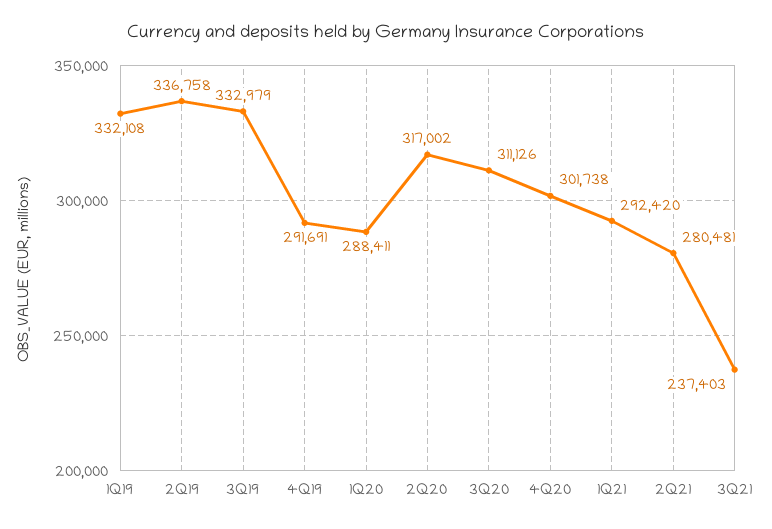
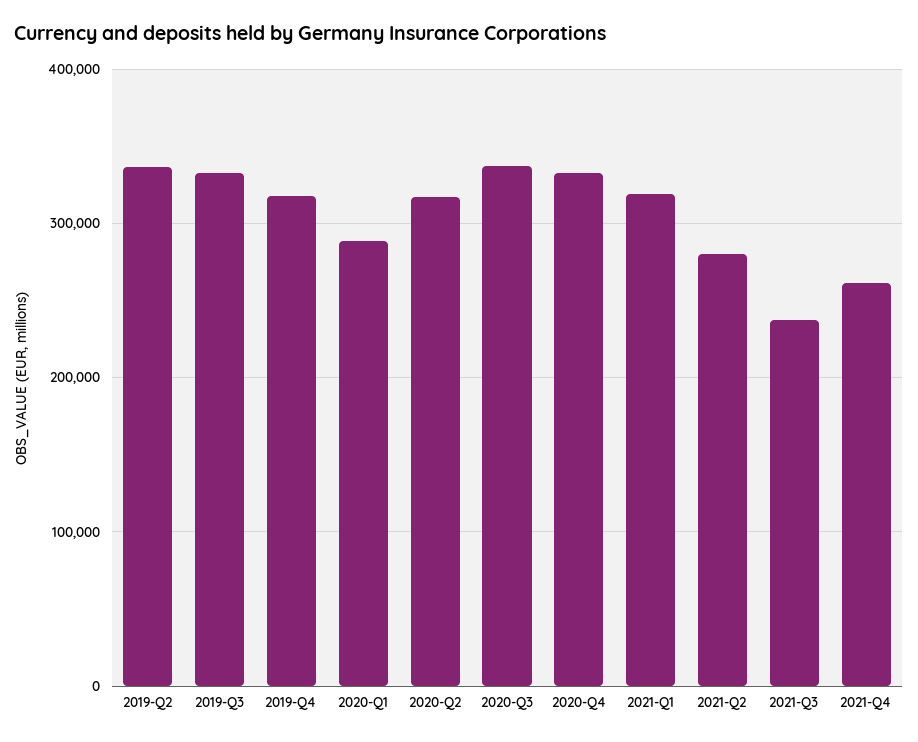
1Q19: 332108 -> none
4Q19: 291691 -> 320000
3Q20: 311126 -> 340000
4Q20: 301738 -> 330000
1Q21: 292420 -> 320000
2021-Q4: none -> 260000

